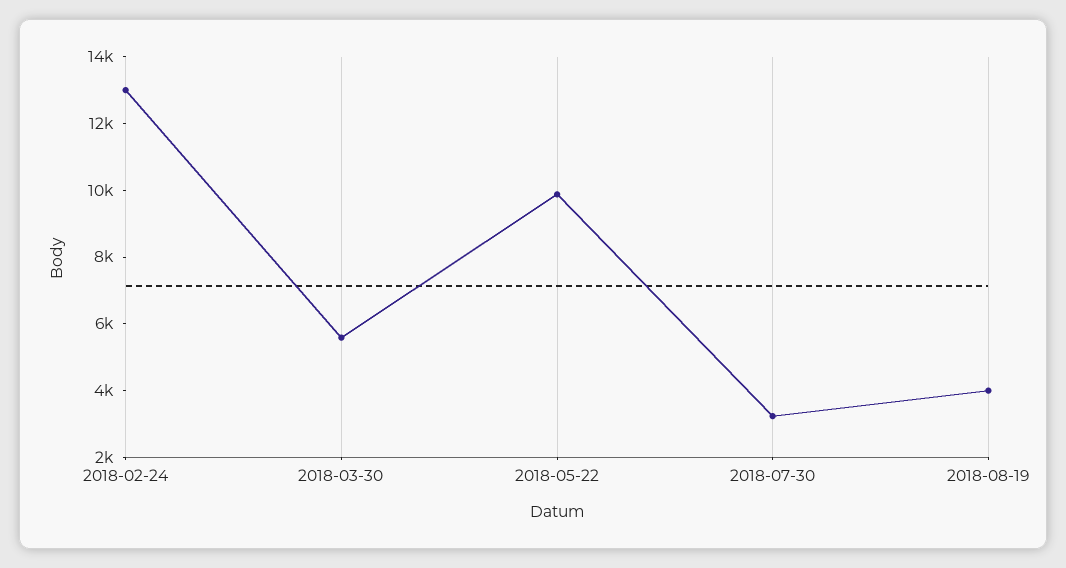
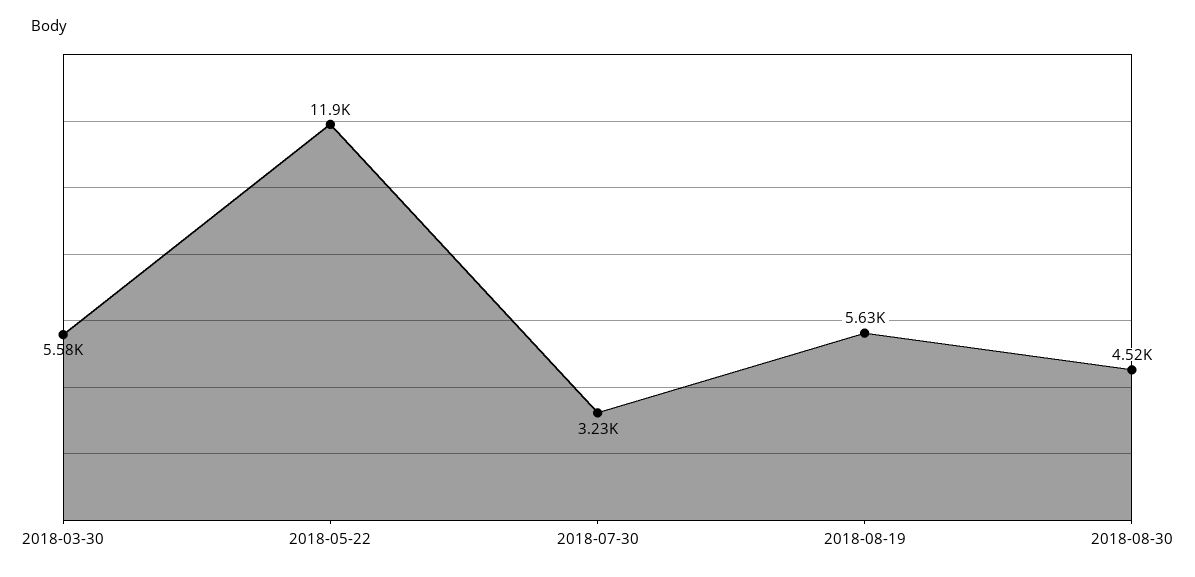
2018-02-24: 13000 -> none
2018-05-22: 10000 -> 11900
2018-08-19: 4000 -> 5630
2018-08-30: none -> 4520

